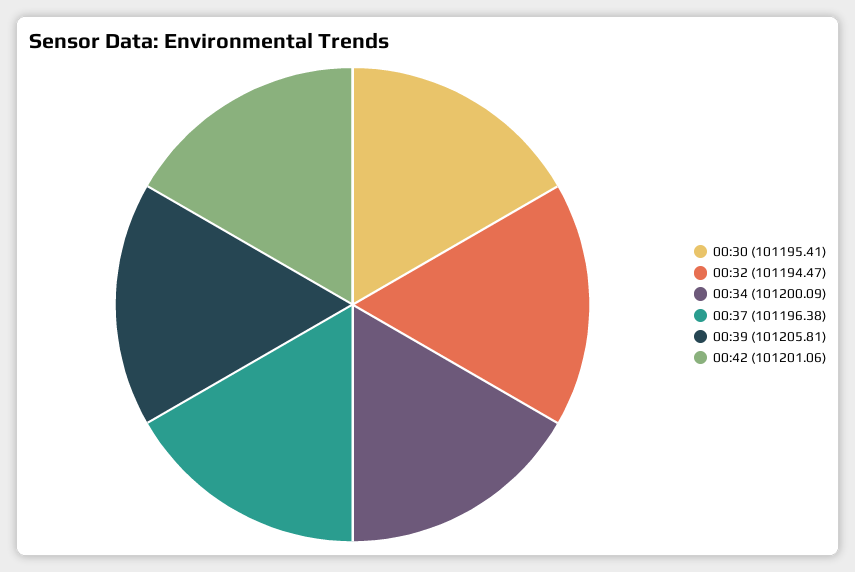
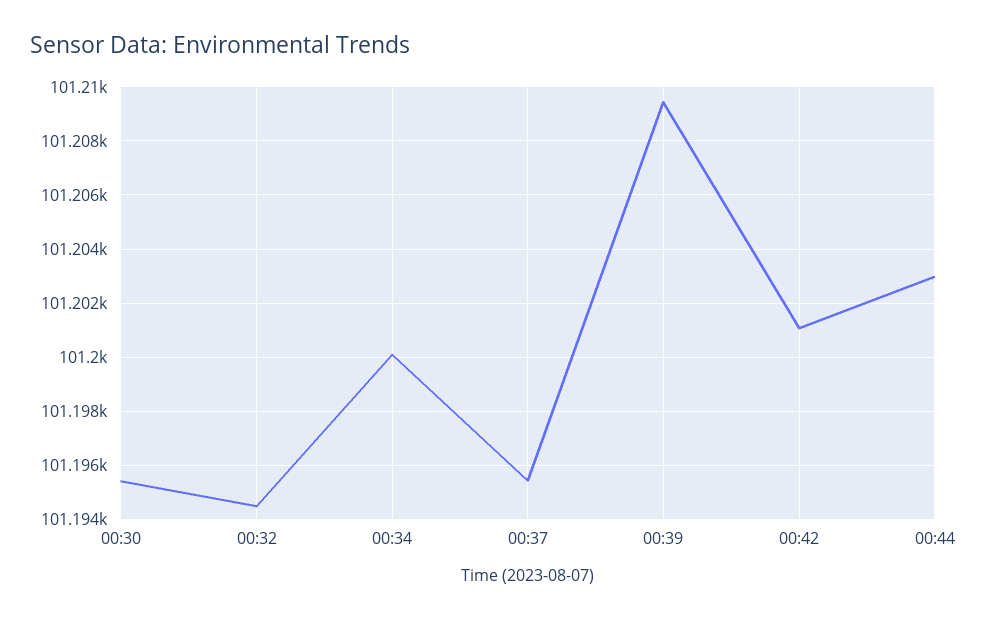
00:37: 101196.38 -> 101195.5
00:39: 101205.81 -> 101209.5
00:44: none -> 101203

